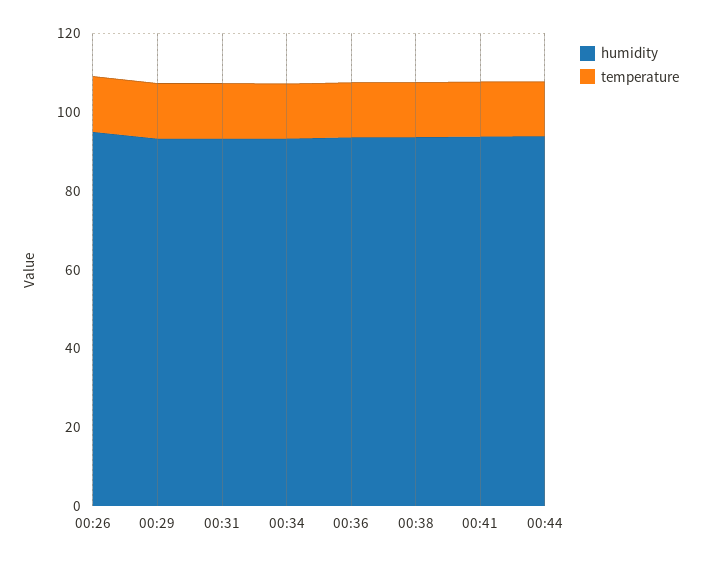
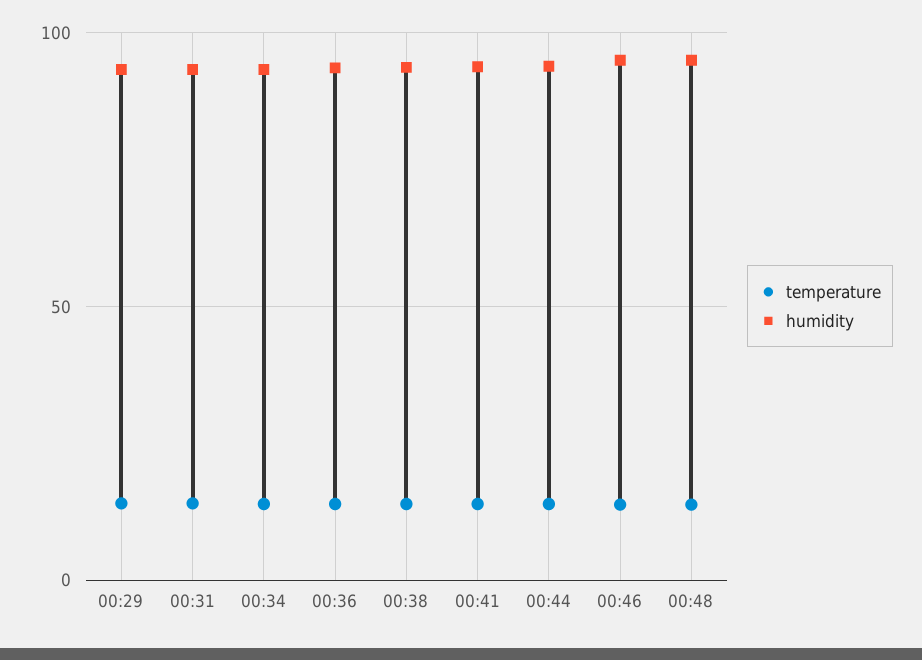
humidity, 00:26: 95 -> none
temperature, 00:26: 15 -> none
temperature, 00:46: none -> 15
humidity, 00:46: none -> 95
temperature, 00:48: none -> 15
humidity, 00:48: none -> 95

